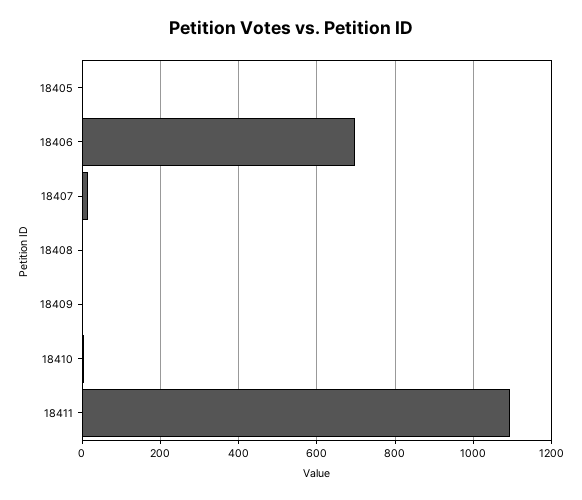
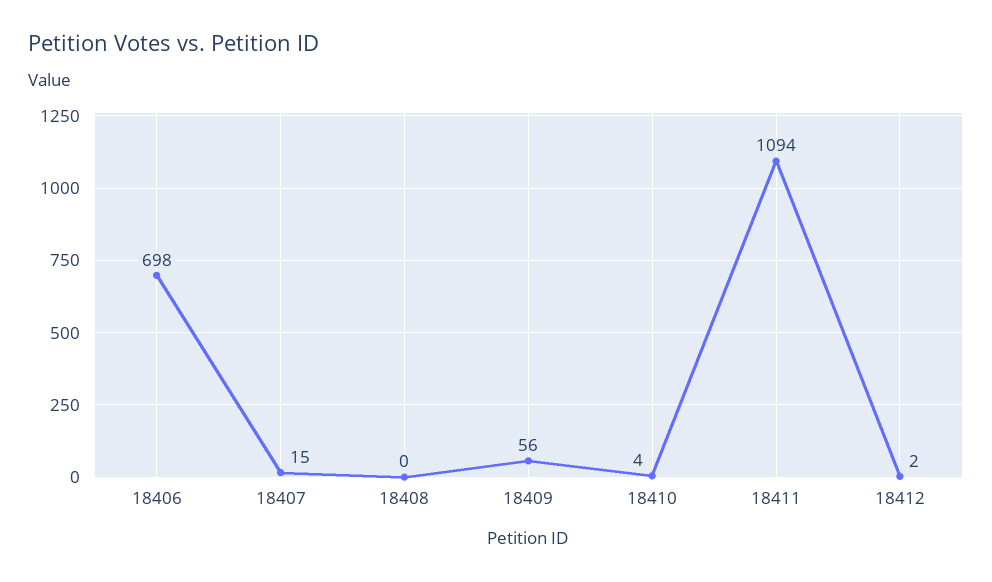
18405: 0 -> none
18409: 0 -> 56
18412: none -> 2

